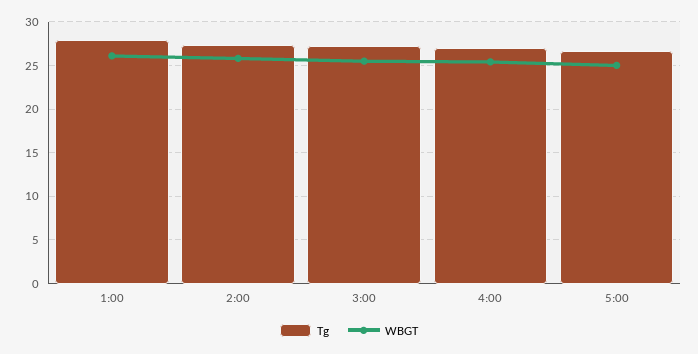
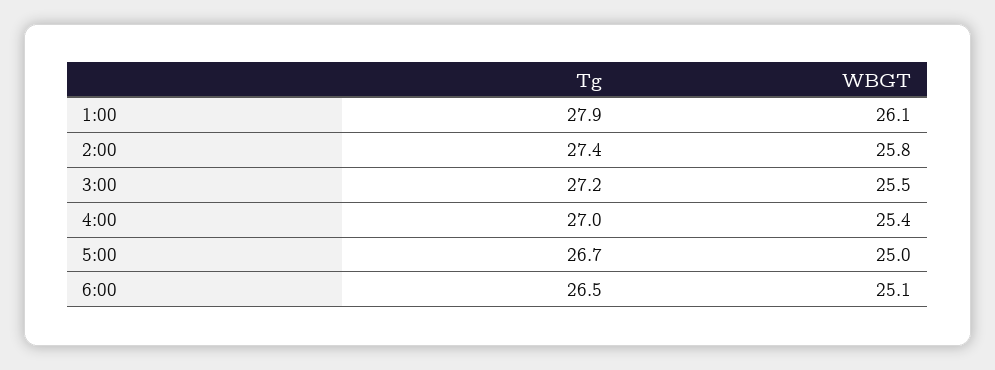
Tg, 6:00: none -> 26.5
WBGT, 6:00: none -> 25.1

